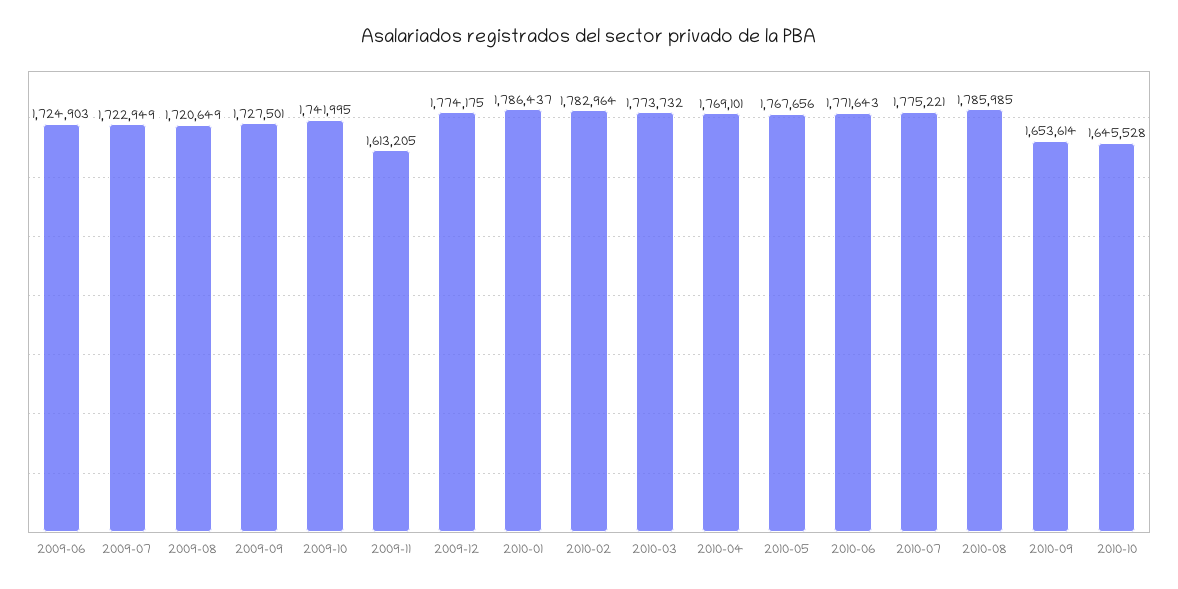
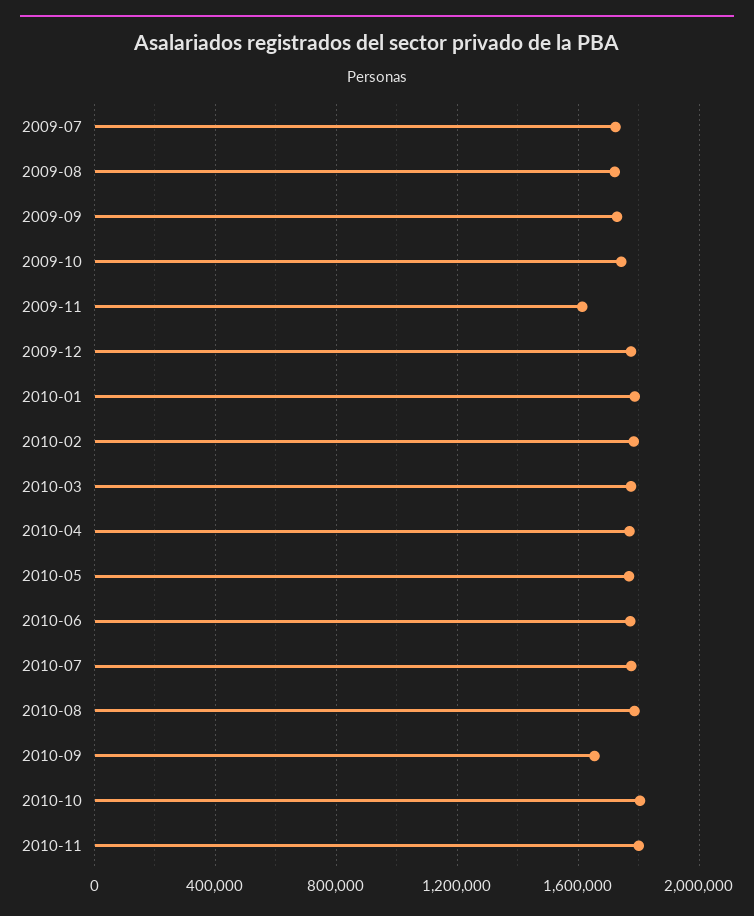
2009-06: 1724903 -> none
2010-10: 1645528 -> 1800000
2010-11: none -> 1800000

